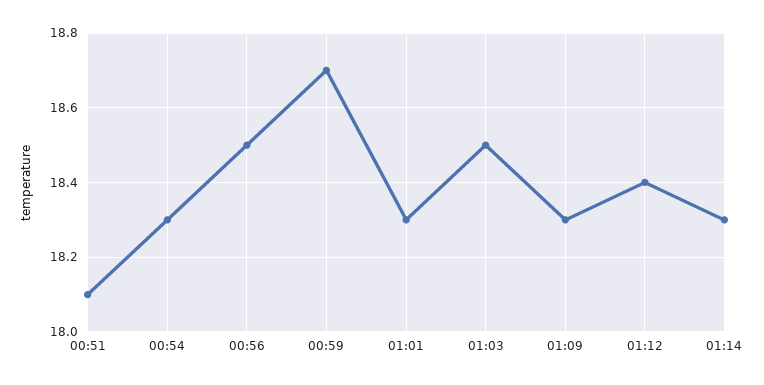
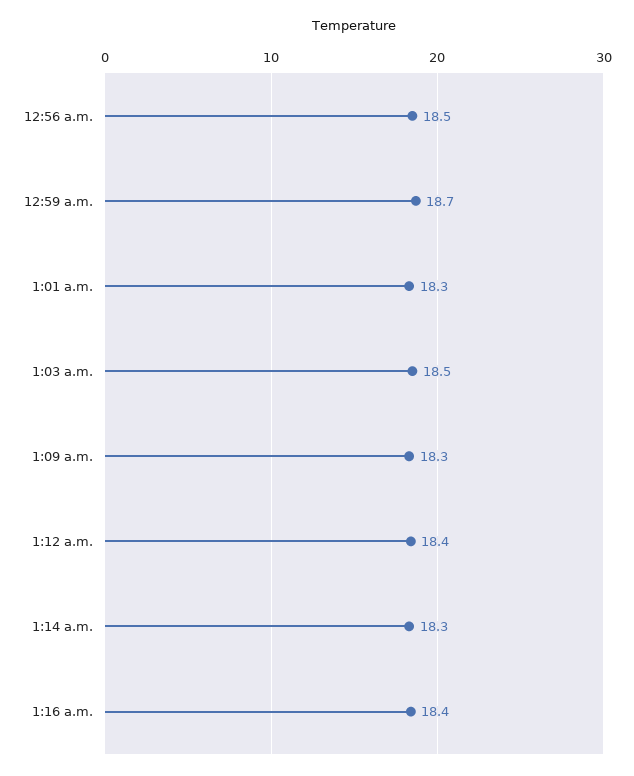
00:51: 18.1 -> none
00:54: 18.3 -> none
1:16 a.m.: none -> 18.4

